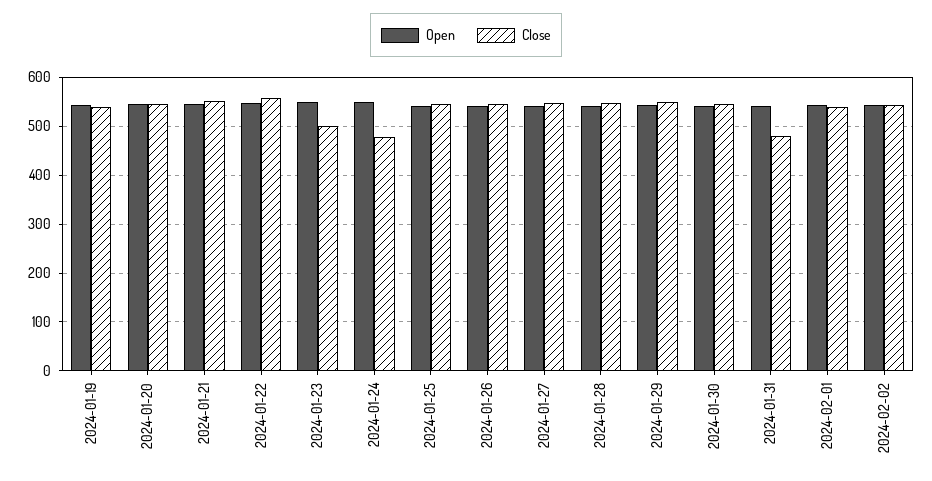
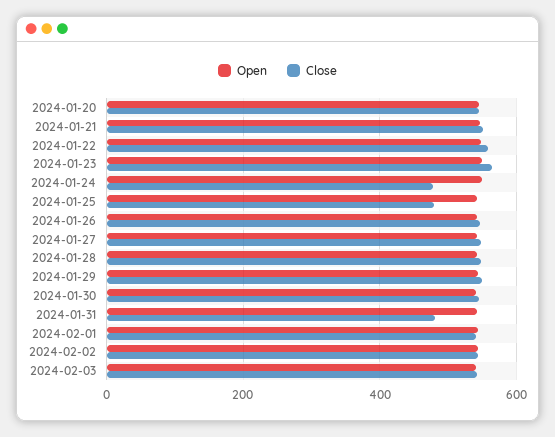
Open, 2024-01-19: 540 -> none
Close, 2024-01-19: 540 -> none
Close, 2024-01-23: 500 -> 560
Close, 2024-01-25: 540 -> 480
Open, 2024-02-03: none -> 540
Close, 2024-02-03: none -> 540

